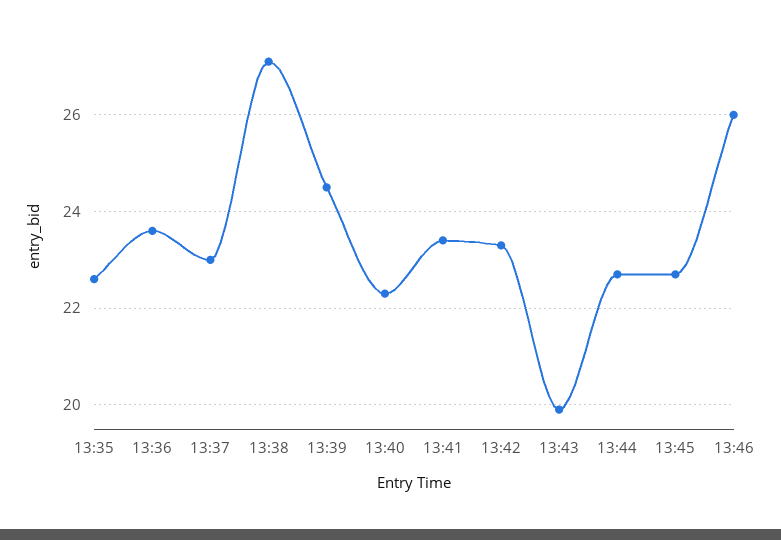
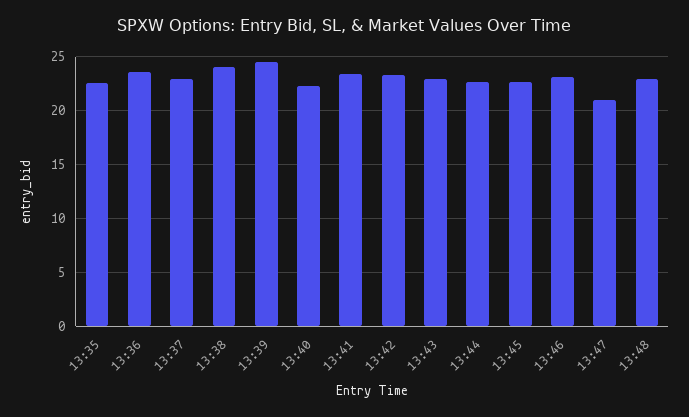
13:38: 27 -> 24
13:43: 20 -> 23
13:46: 26 -> 23
13:47: none -> 21
13:48: none -> 23

